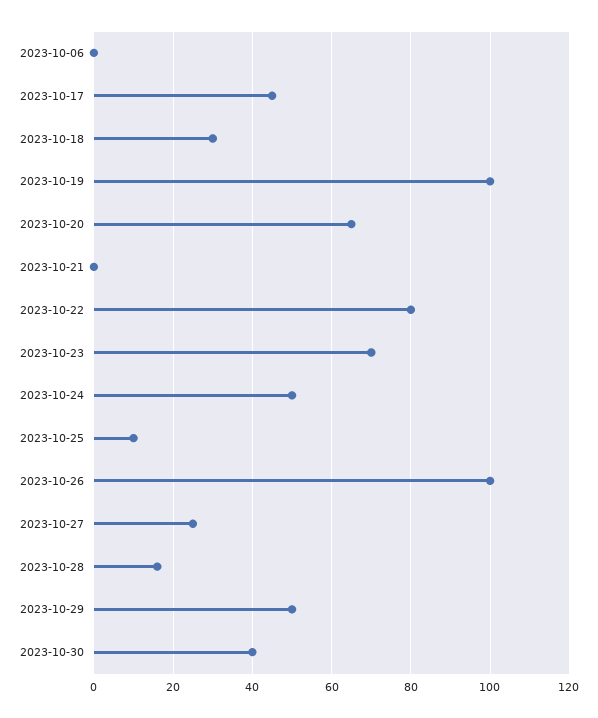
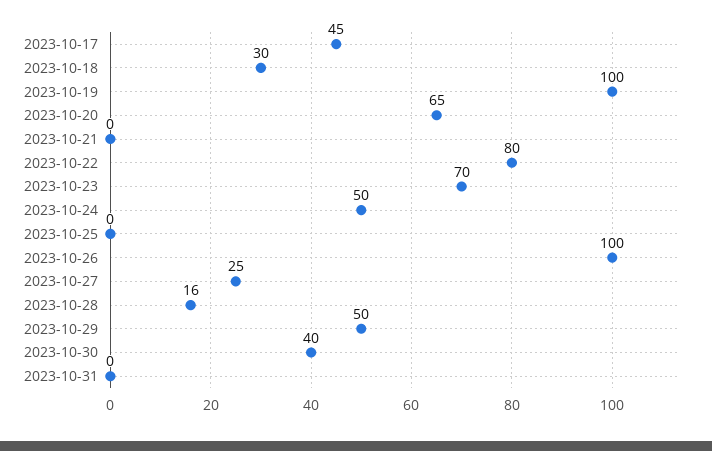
2023-10-06: 0 -> none
2023-10-25: 10 -> 0
2023-10-31: none -> 0

